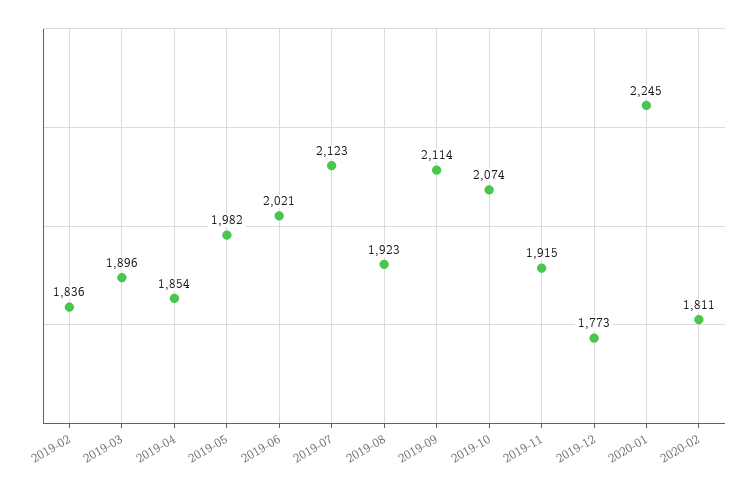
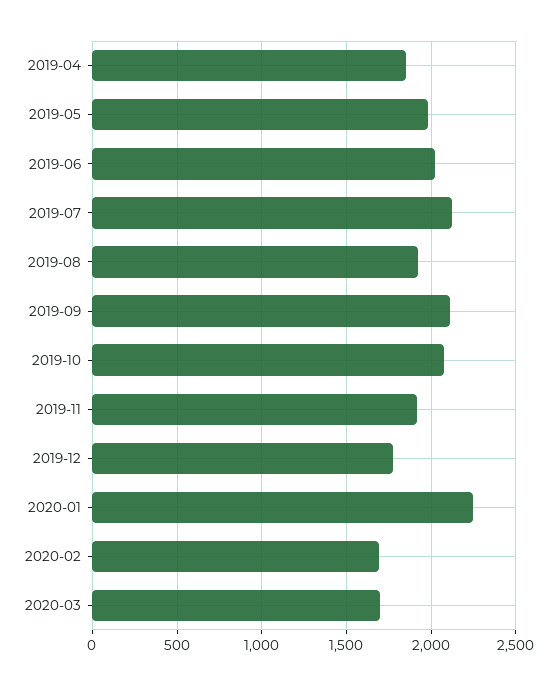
2019-02: 1836 -> none
2019-03: 1896 -> none
2020-02: 1811 -> 1700
2020-03: none -> 1700

